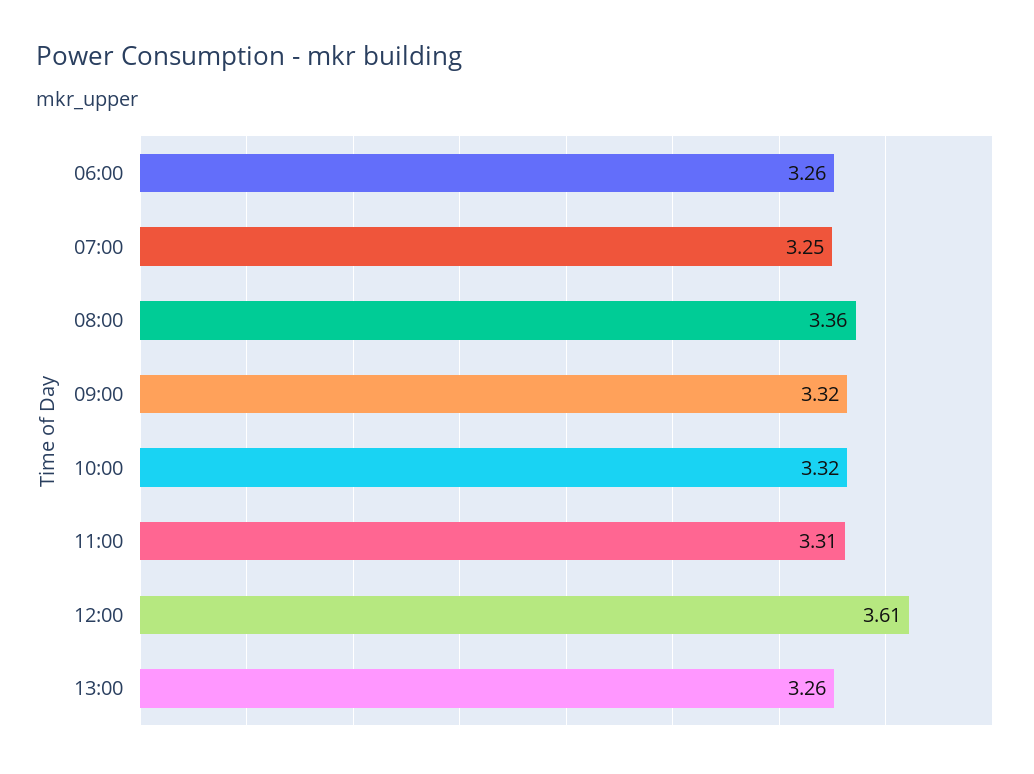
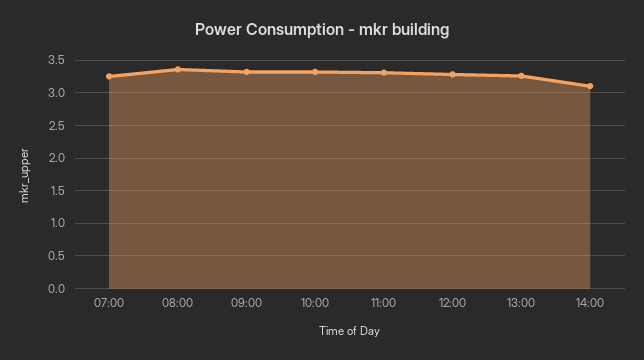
06:00: 3.26 -> none
12:00: 3.61 -> 3.3
14:00: none -> 3.1

